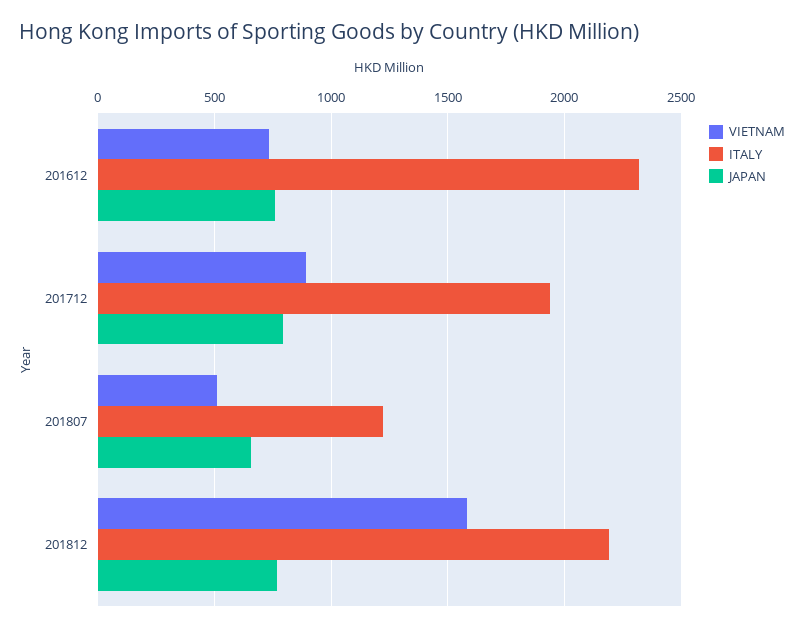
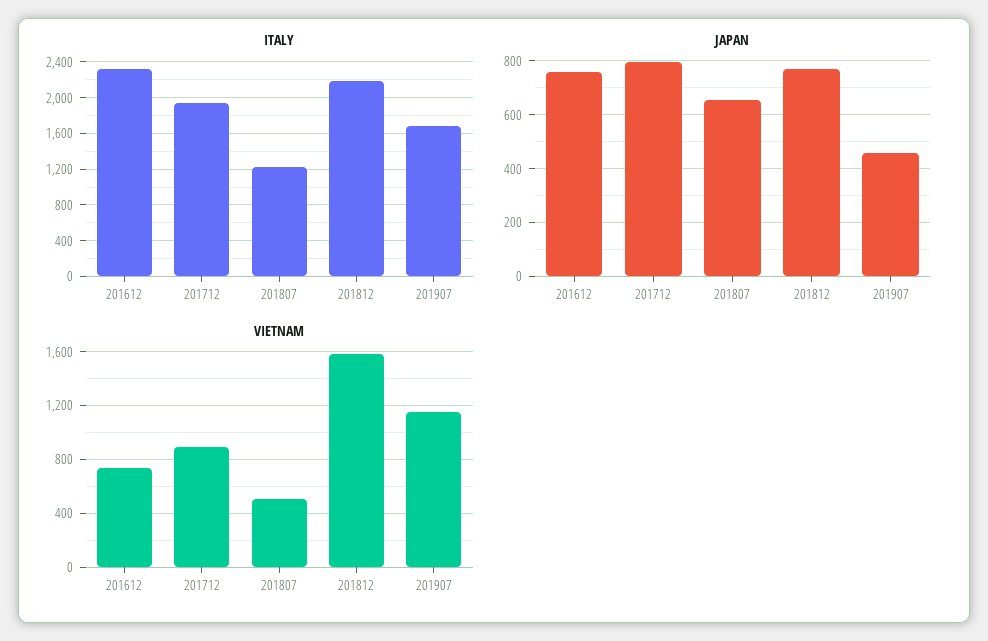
ITALY, 201907: none -> 1700
JAPAN, 201907: none -> 450
VIETNAM, 201907: none -> 1150

